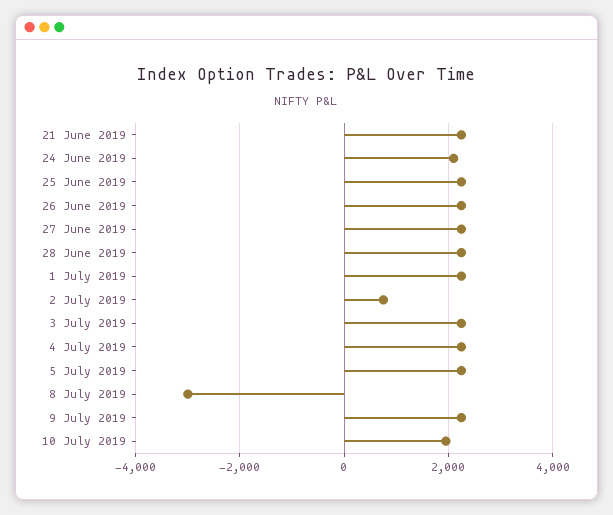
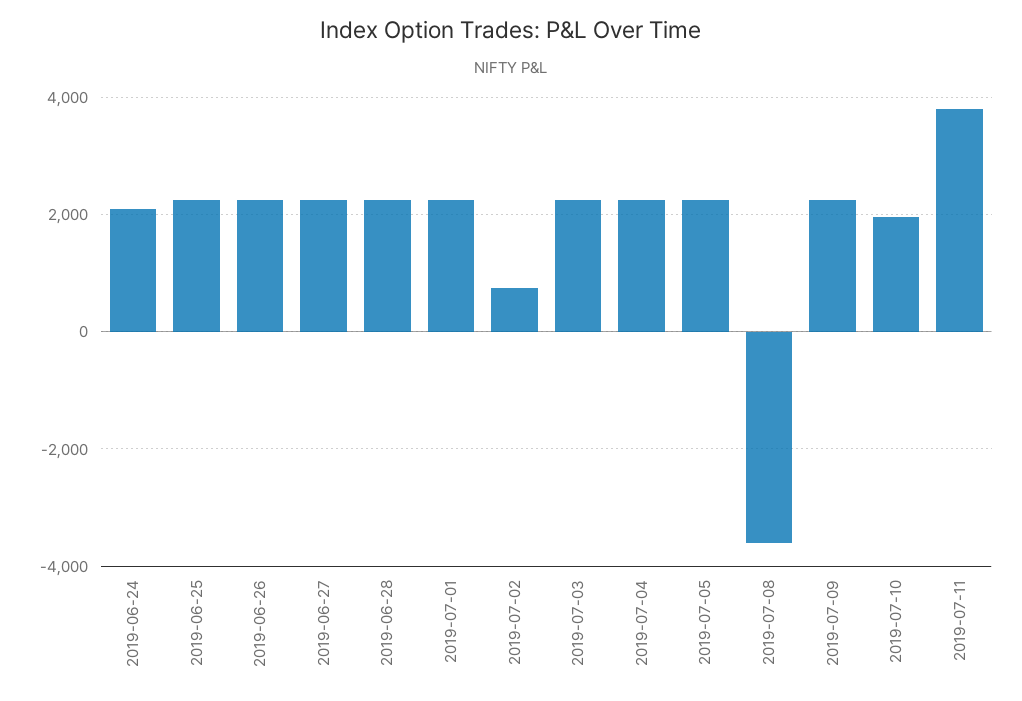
21 June 2019: 2200 -> none
8 July 2019: -3000 -> -3600
2019-07-11: none -> 3800

